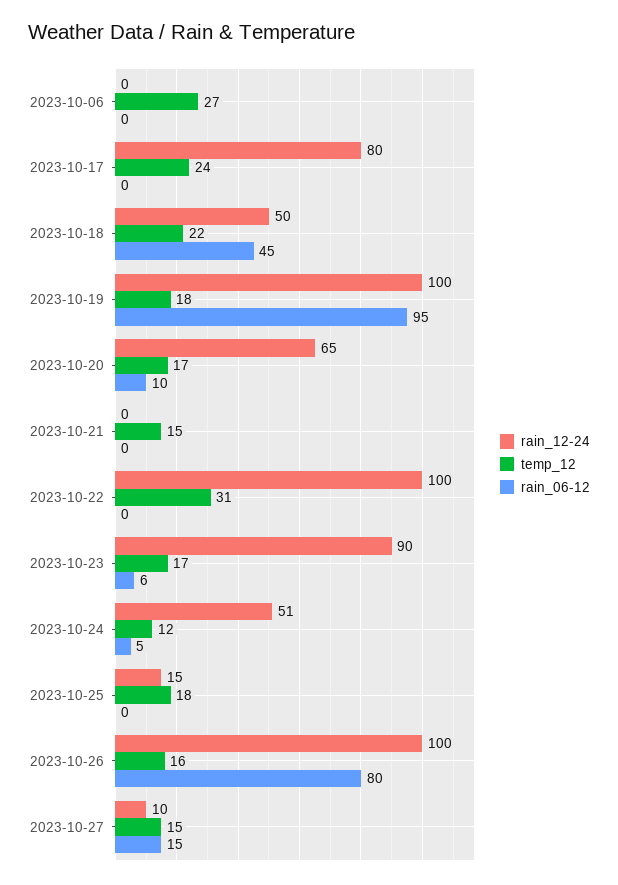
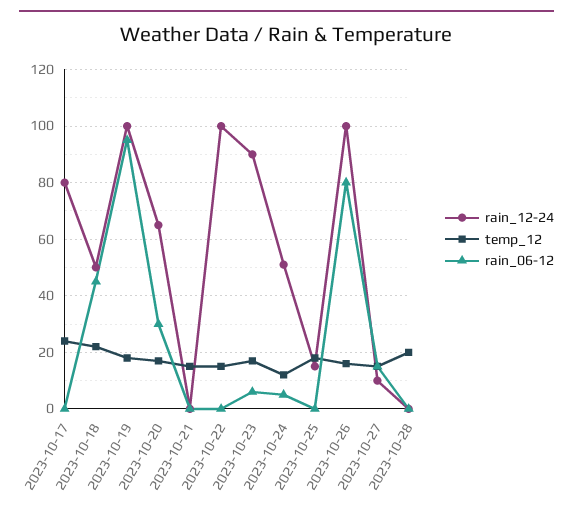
rain_12-24, 2023-10-06: 0 -> none
temp_12, 2023-10-06: 27 -> none
rain_06-12, 2023-10-06: 0 -> none
rain_06-12, 2023-10-20: 10 -> 30
temp_12, 2023-10-22: 31 -> 15
rain_12-24, 2023-10-28: none -> 0
temp_12, 2023-10-28: none -> 20
rain_06-12, 2023-10-28: none -> 0

